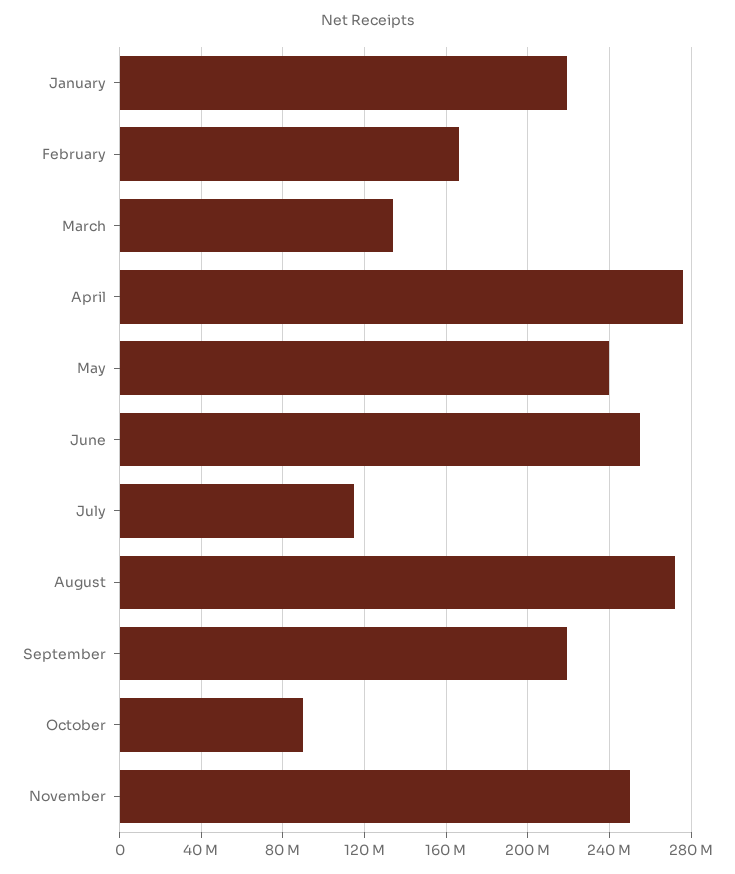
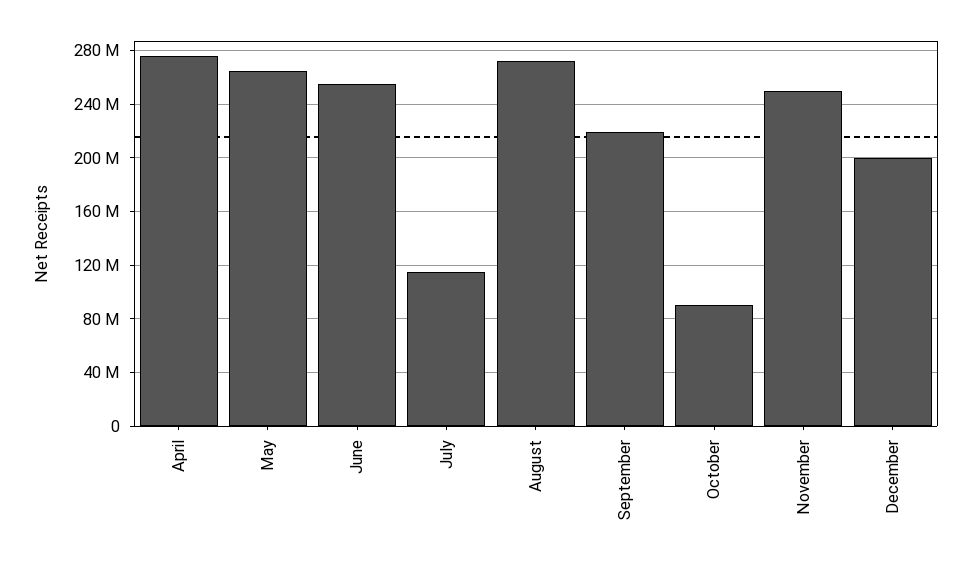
January: 220000000 -> none
February: 165000000 -> none
March: 135000000 -> none
May: 240000000 -> 265000000
December: none -> 200000000

